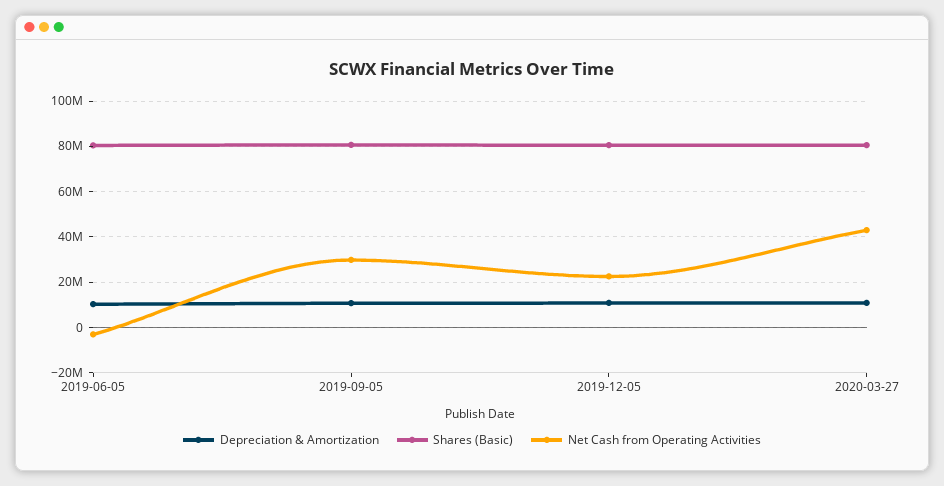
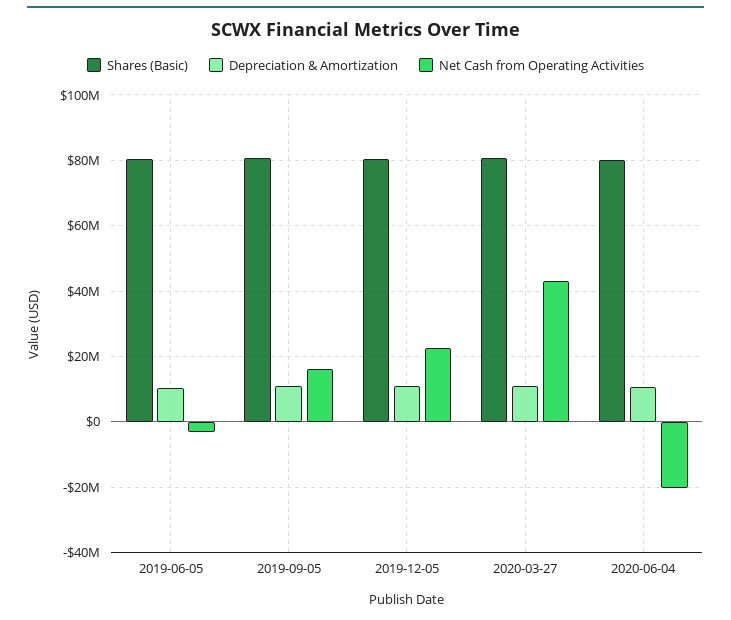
Net Cash from Operating Activities, 2019-09-05: 30000000 -> 16000000
Shares (Basic), 2020-06-04: none -> 80000000
Depreciation & Amortization, 2020-06-04: none -> 10000000
Net Cash from Operating Activities, 2020-06-04: none -> -20000000

